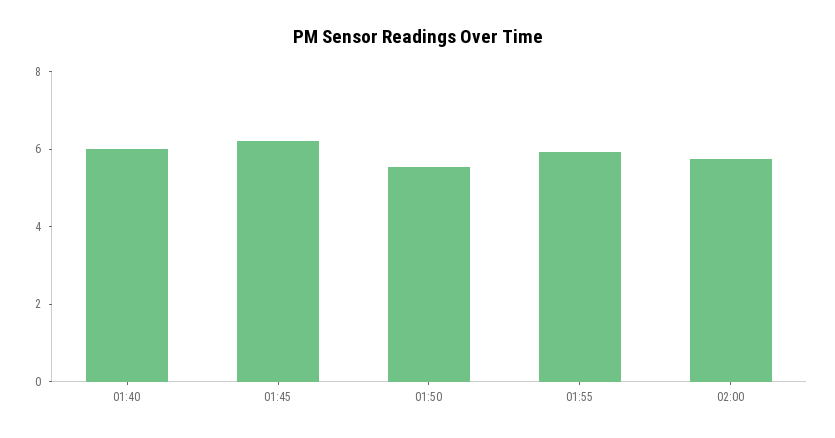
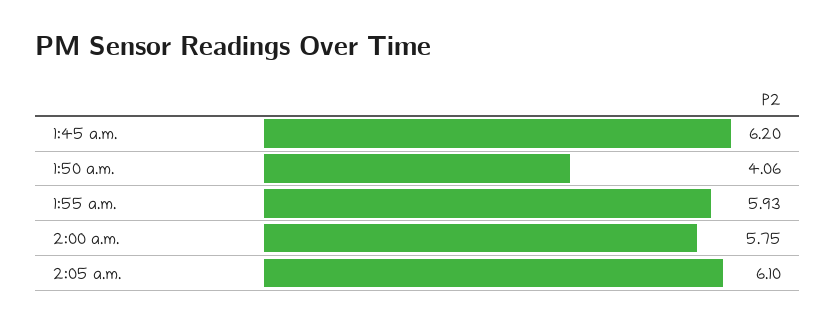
01:40: 6 -> none
01:50: 5.5 -> 4.06
2:05 a.m.: none -> 6.1

